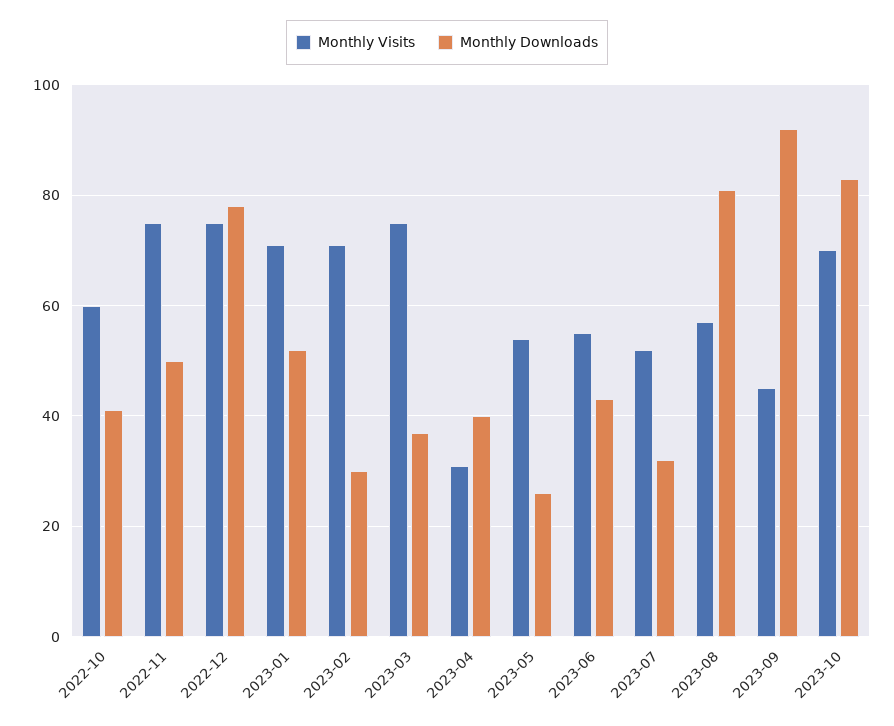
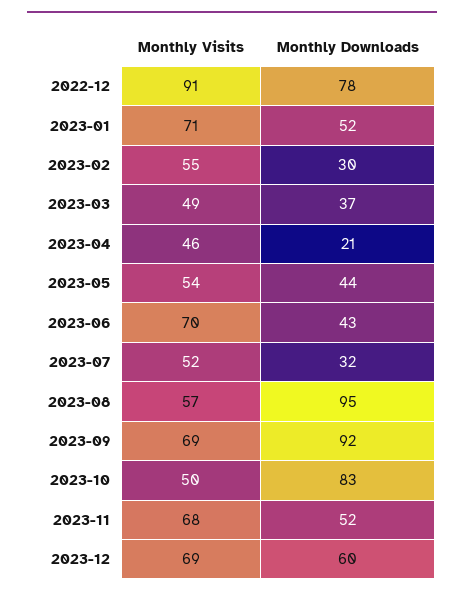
Monthly Visits, 2022-10: 60 -> none
Monthly Downloads, 2022-10: 40 -> none
Monthly Visits, 2022-11: 75 -> none
Monthly Downloads, 2022-11: 50 -> none
Monthly Visits, 2022-12: 75 -> 91
Monthly Visits, 2023-02: 70 -> 55
Monthly Visits, 2023-03: 75 -> 49
Monthly Visits, 2023-04: 30 -> 46
Monthly Downloads, 2023-04: 40 -> 21
Monthly Downloads, 2023-05: 25 -> 44
Monthly Visits, 2023-06: 55 -> 70
Monthly Downloads, 2023-08: 80 -> 95
Monthly Visits, 2023-09: 45 -> 69
Monthly Visits, 2023-10: 70 -> 50
Monthly Visits, 2023-11: none -> 68
Monthly Downloads, 2023-11: none -> 52
Monthly Visits, 2023-12: none -> 69
Monthly Downloads, 2023-12: none -> 60

